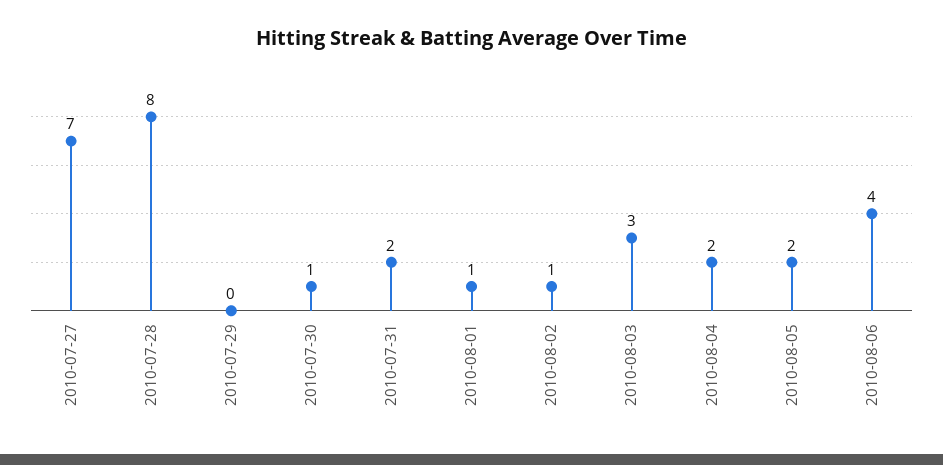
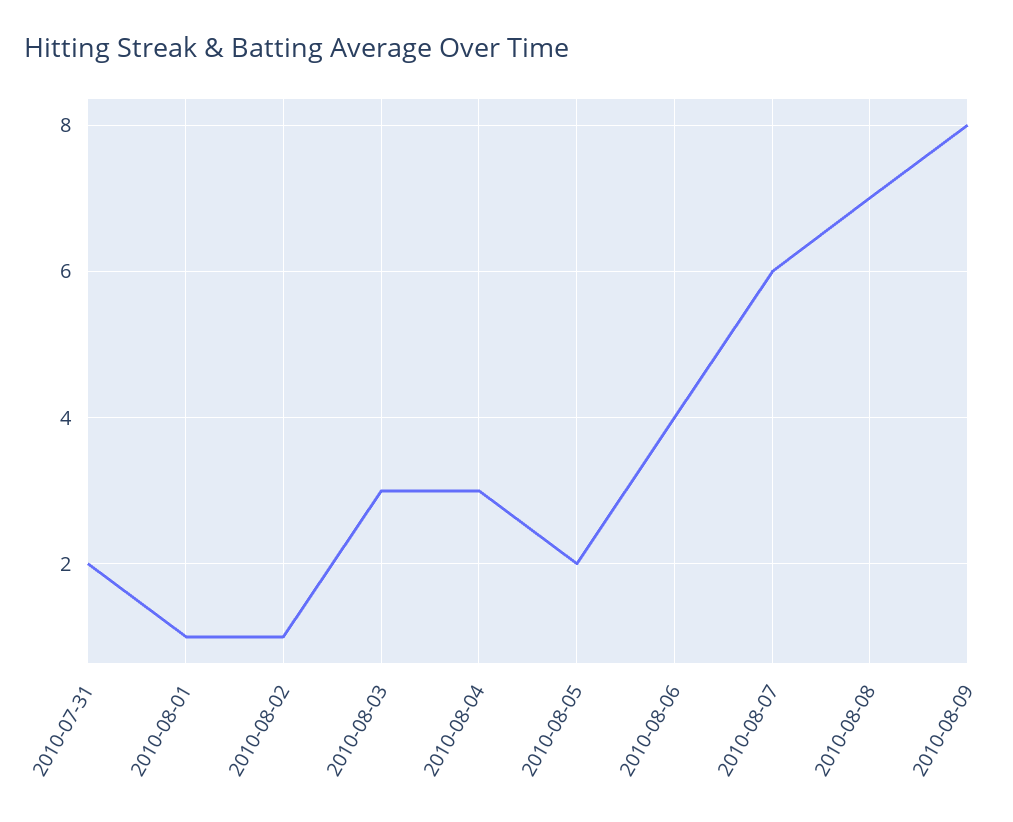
2010-07-27: 7 -> none
2010-07-28: 8 -> none
2010-07-29: 0 -> none
2010-07-30: 1 -> none
2010-08-04: 2 -> 3
2010-08-07: none -> 6
2010-08-08: none -> 7
2010-08-09: none -> 8

